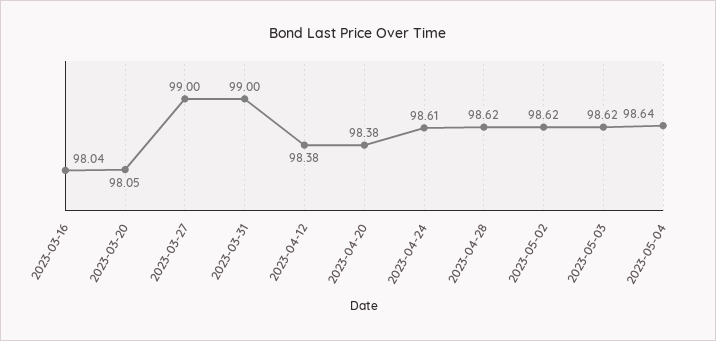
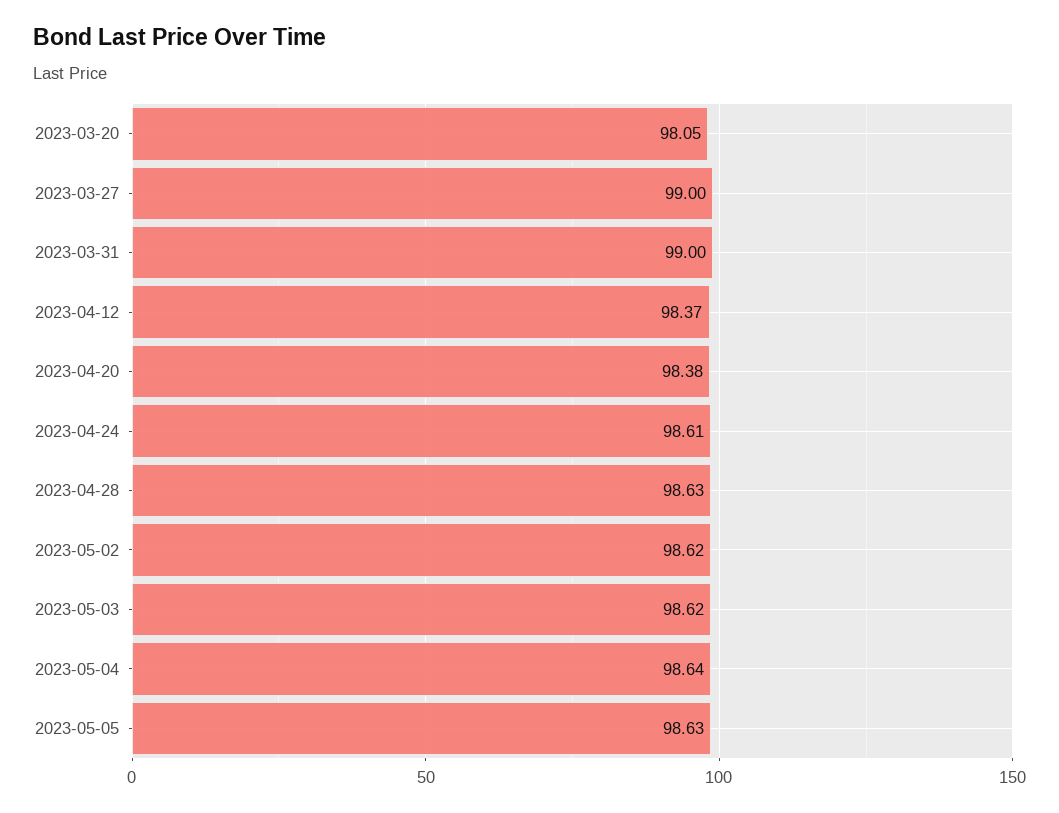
2023-03-16: 98.04 -> none
2023-04-12: 98.38 -> 98.37
2023-04-28: 98.62 -> 98.63
2023-05-05: none -> 98.63

